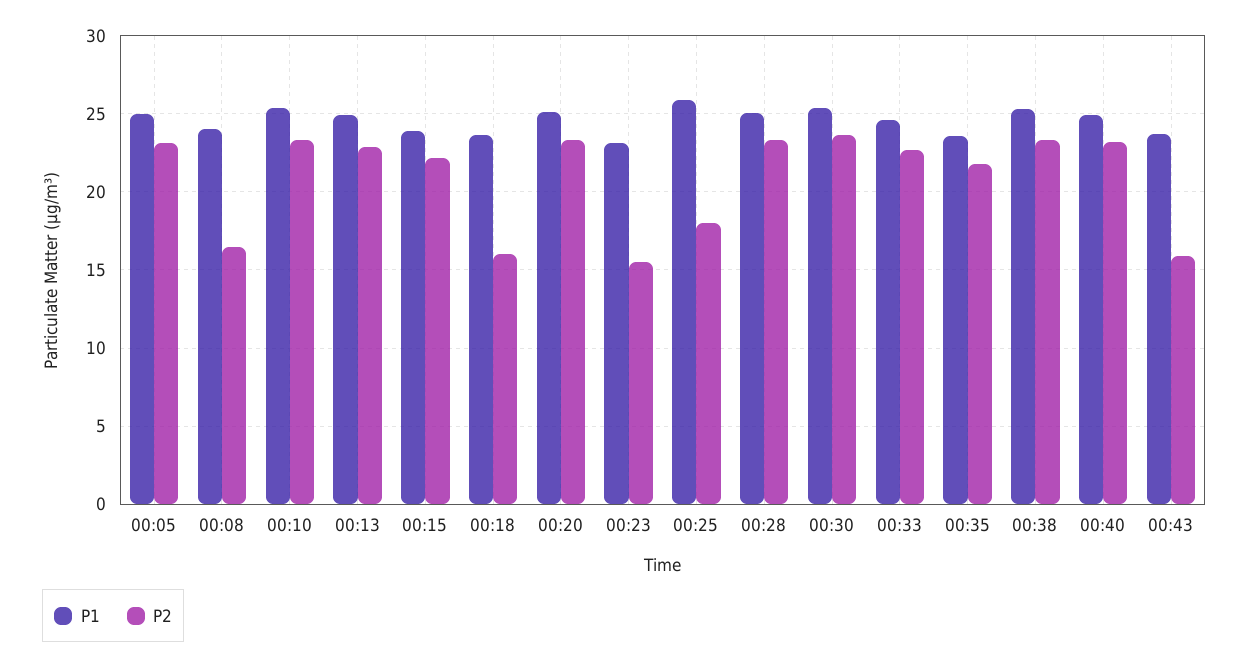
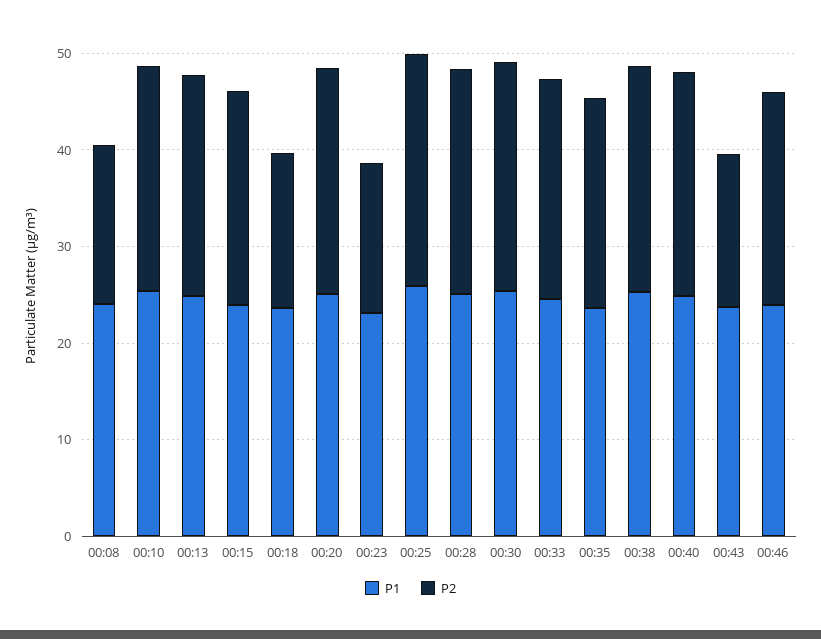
P1, 00:05: 25 -> none
P2, 00:05: 23 -> none
P2, 00:25: 18 -> 24
P1, 00:46: none -> 24
P2, 00:46: none -> 22

